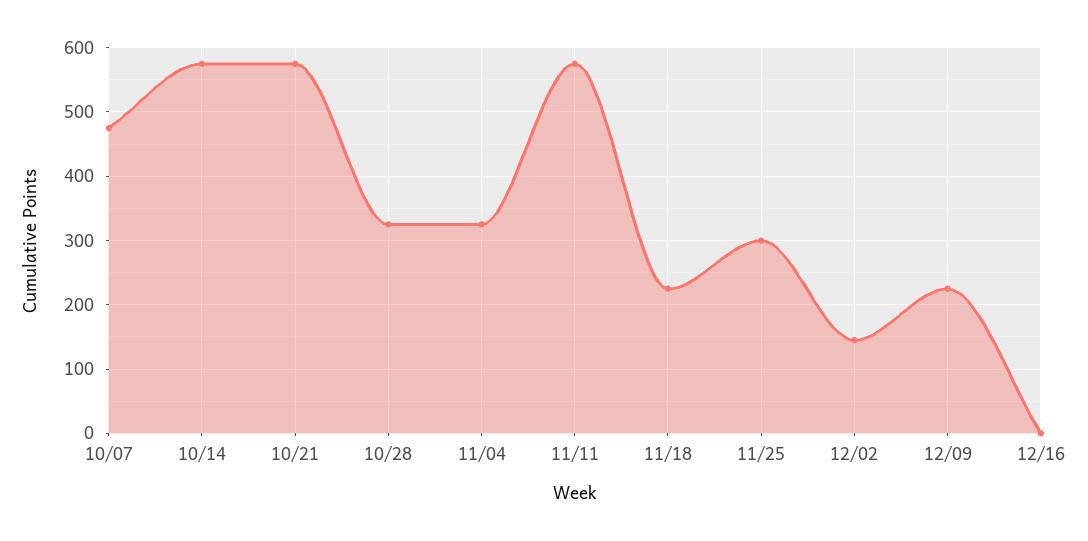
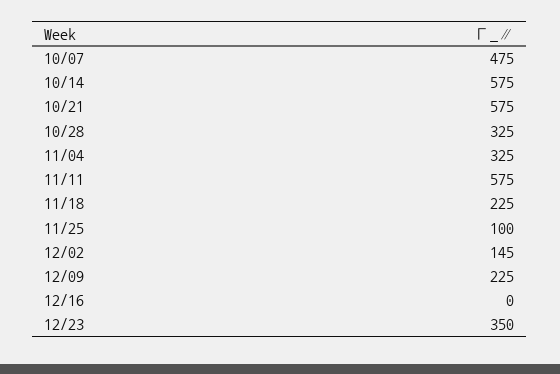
11/25: 300 -> 100
12/23: none -> 350

